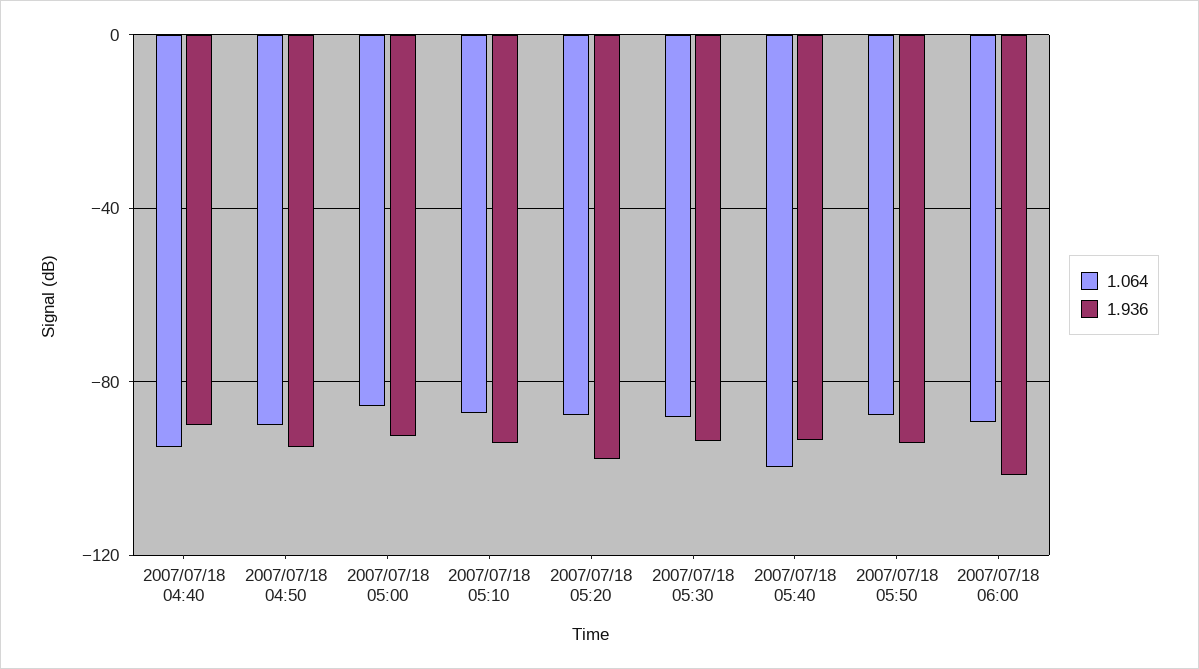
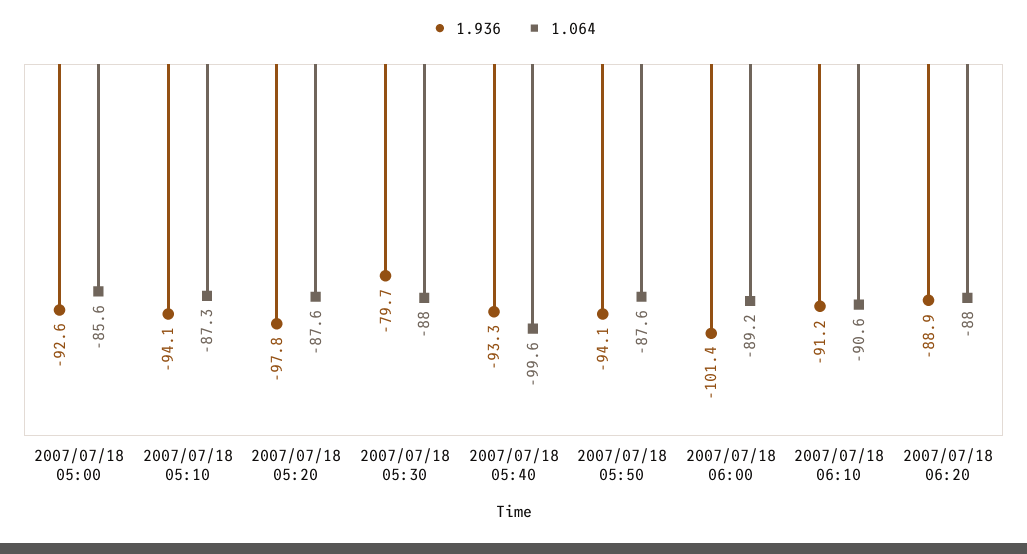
1.064, 2007/07/18 04:40: -95 -> none
1.936, 2007/07/18 04:40: -90 -> none
1.064, 2007/07/18 04:50: -90 -> none
1.936, 2007/07/18 04:50: -95 -> none
1.936, 2007/07/18 05:30: -95 -> -79.7
1.936, 2007/07/18 06:10: none -> -91.2
1.064, 2007/07/18 06:10: none -> -90.6
1.936, 2007/07/18 06:20: none -> -88.9
1.064, 2007/07/18 06:20: none -> -88

